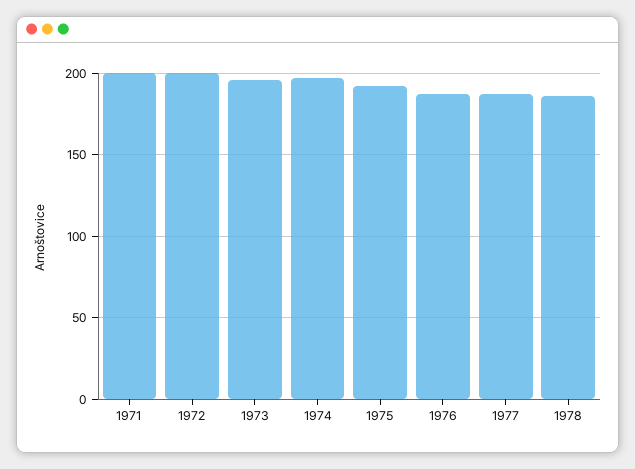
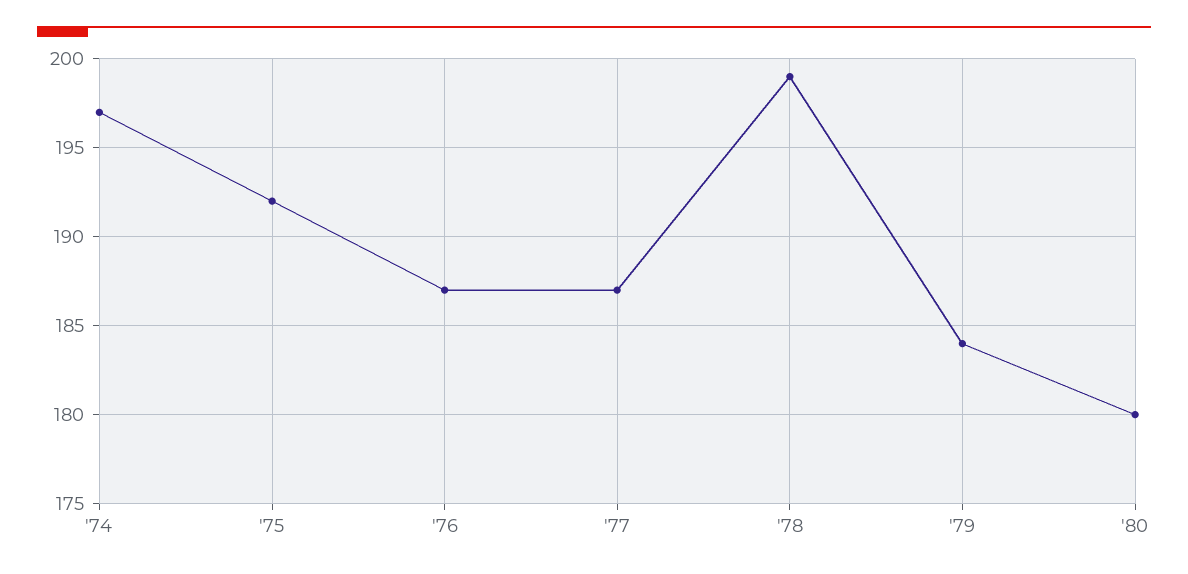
1971: 200 -> none
1972: 200 -> none
1973: 195 -> none
1978: 185 -> 199
'79: none -> 184
'80: none -> 180

